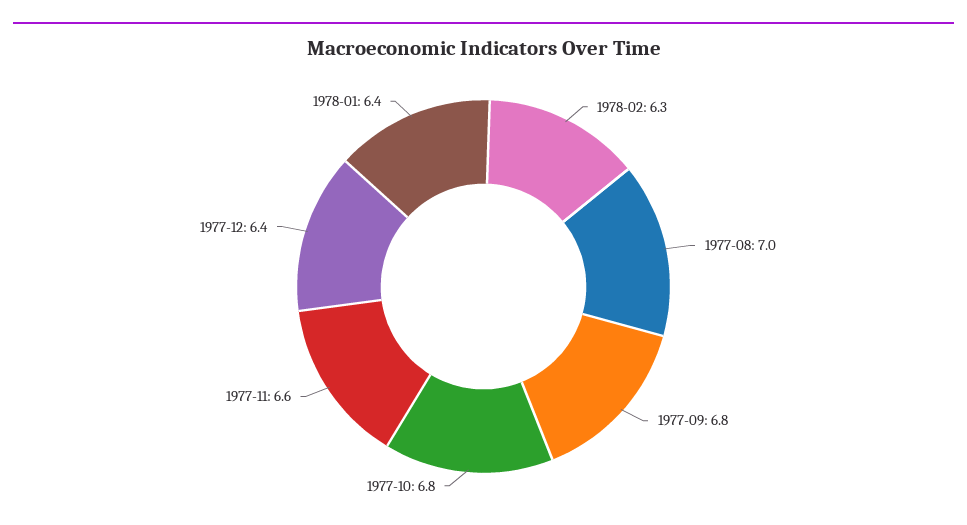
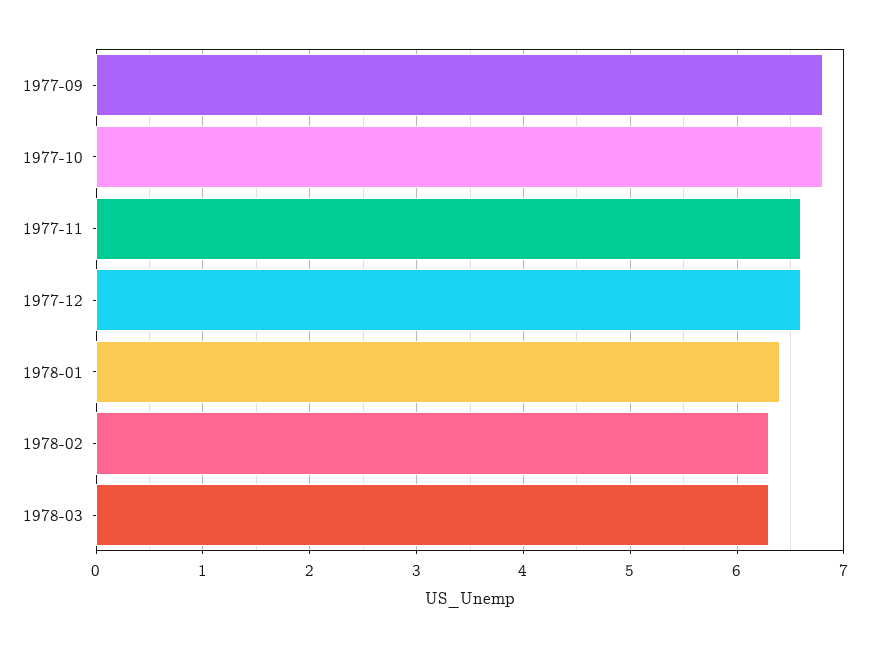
1977-08: 7 -> none
1977-12: 6.4 -> 6.6
1978-03: none -> 6.3

